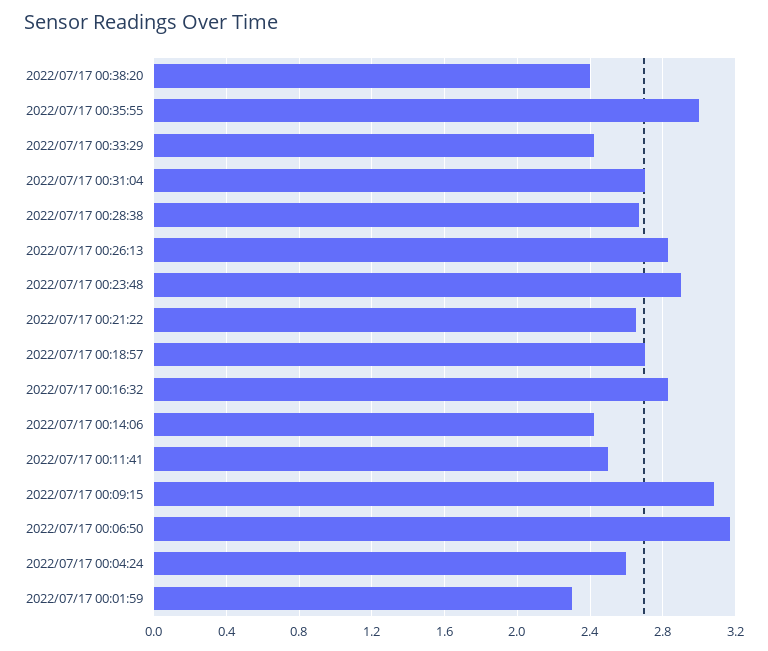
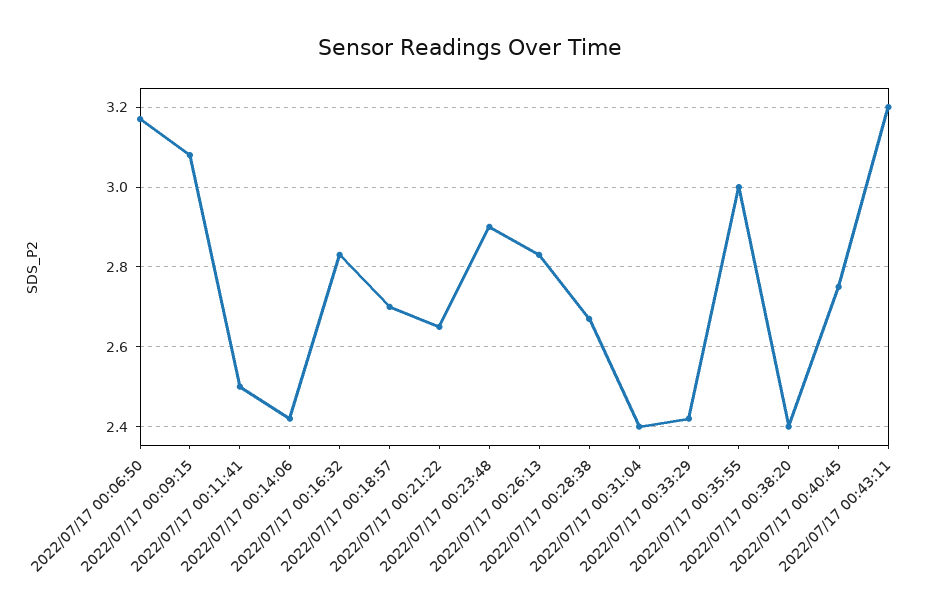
2022/07/17 00:31:04: 2.7 -> 2.4
2022/07/17 00:04:24: 2.6 -> none
2022/07/17 00:01:59: 2.3 -> none
2022/07/17 00:40:45: none -> 2.75
2022/07/17 00:43:11: none -> 3.2

